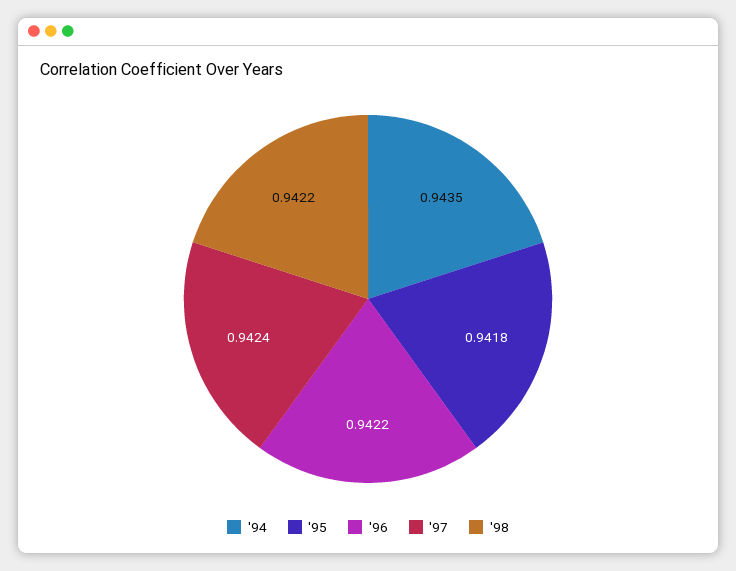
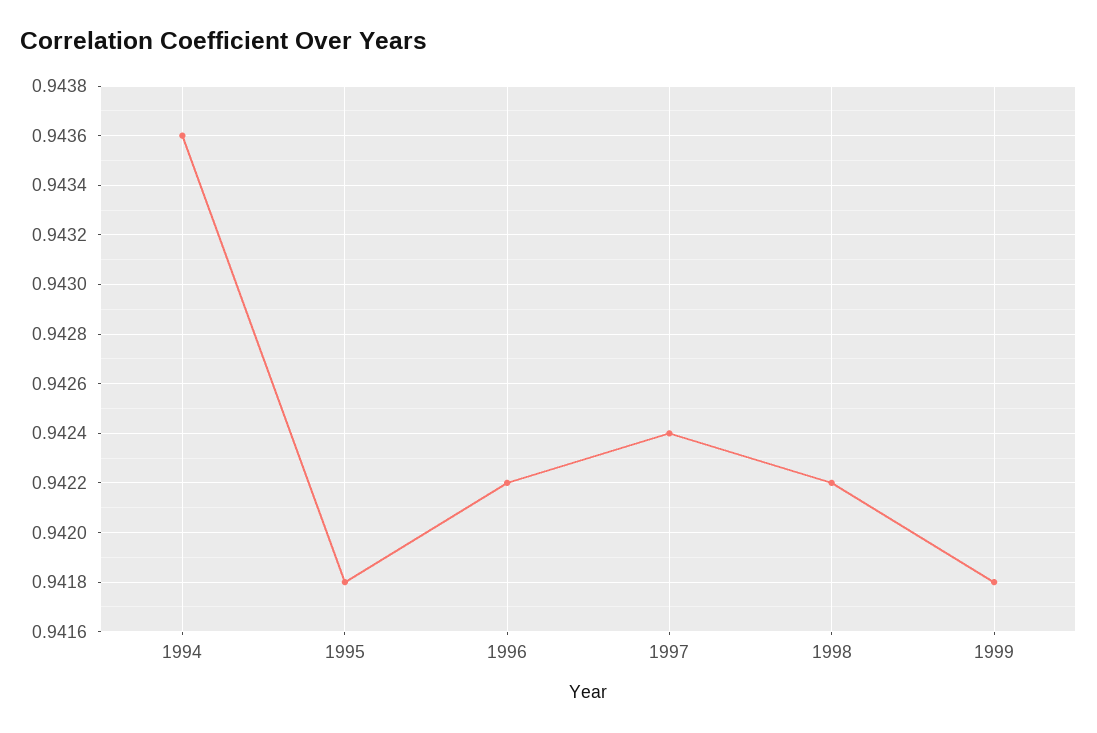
'94: 0.9435 -> 0.9436
1999: none -> 0.9418

